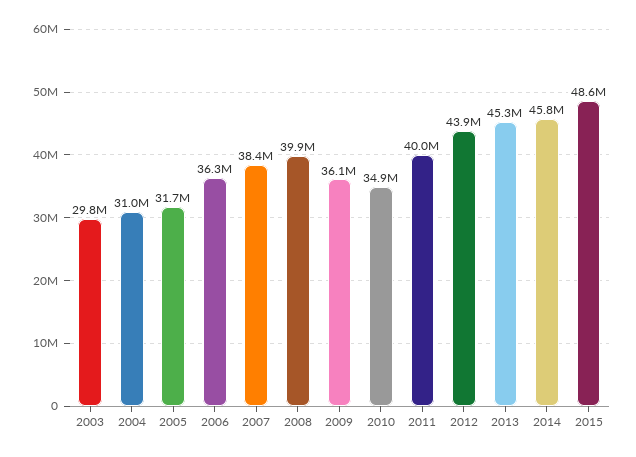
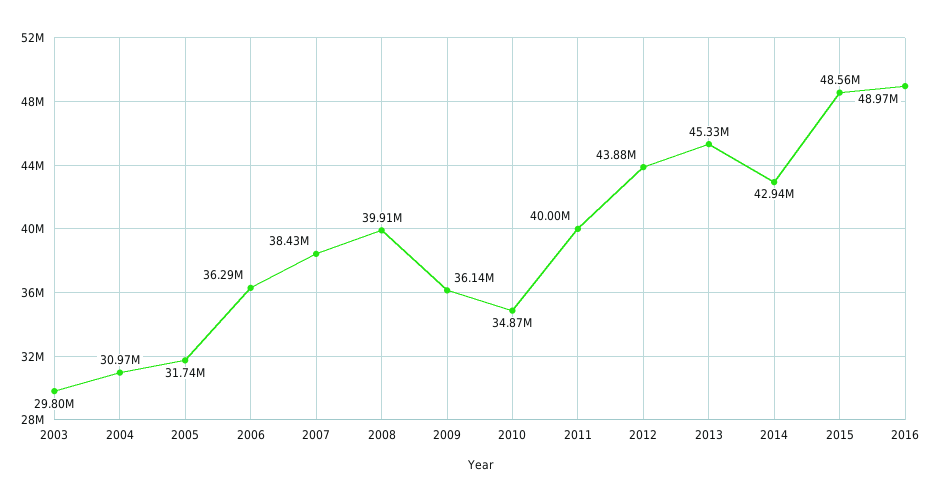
2014: 45800000 -> 42940000
2016: none -> 48970000

